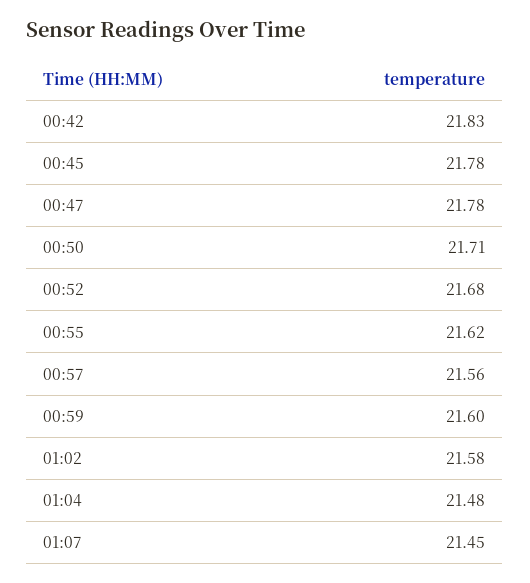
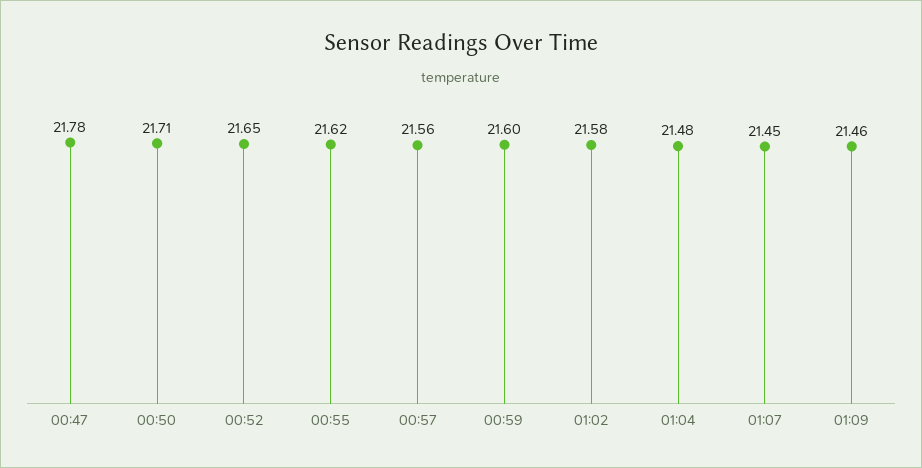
00:42: 21.83 -> none
00:45: 21.78 -> none
00:52: 21.68 -> 21.65
01:09: none -> 21.46

